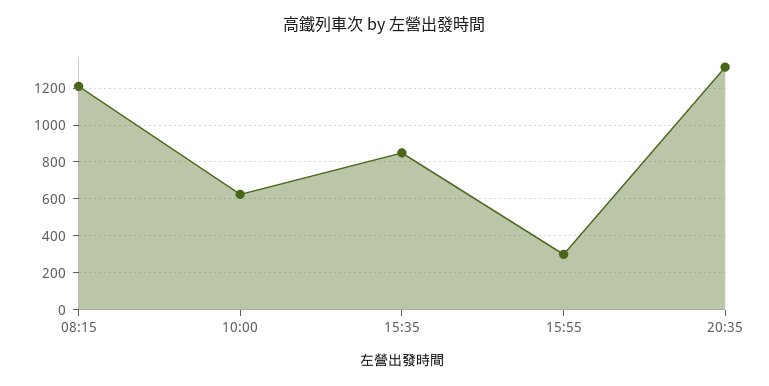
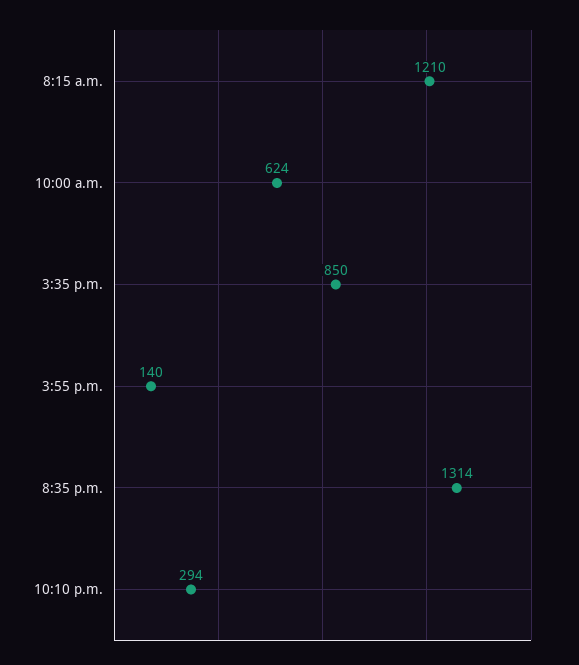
15:55: 300 -> 140
10:10 p.m.: none -> 294

